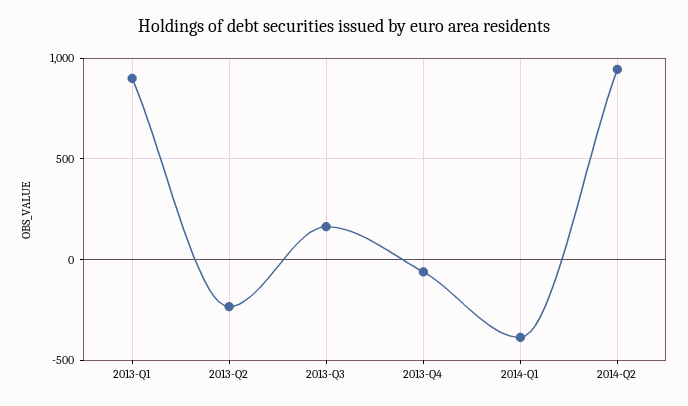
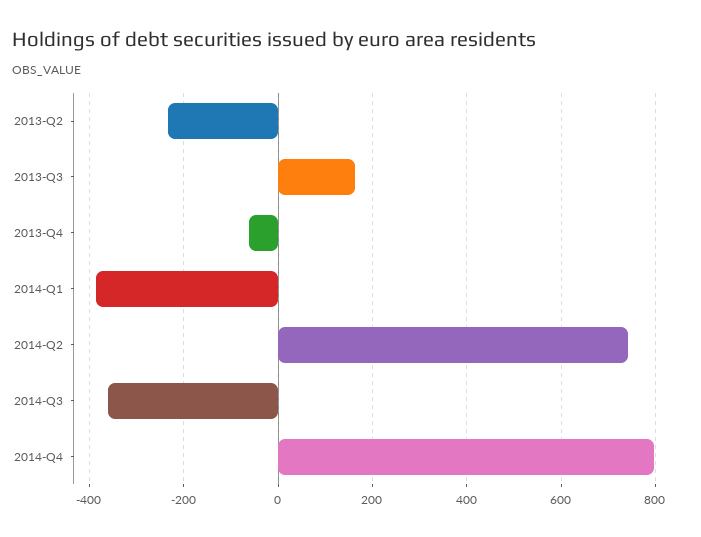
2013-Q1: 900 -> none
2014-Q2: 950 -> 740
2014-Q3: none -> -360
2014-Q4: none -> 800

